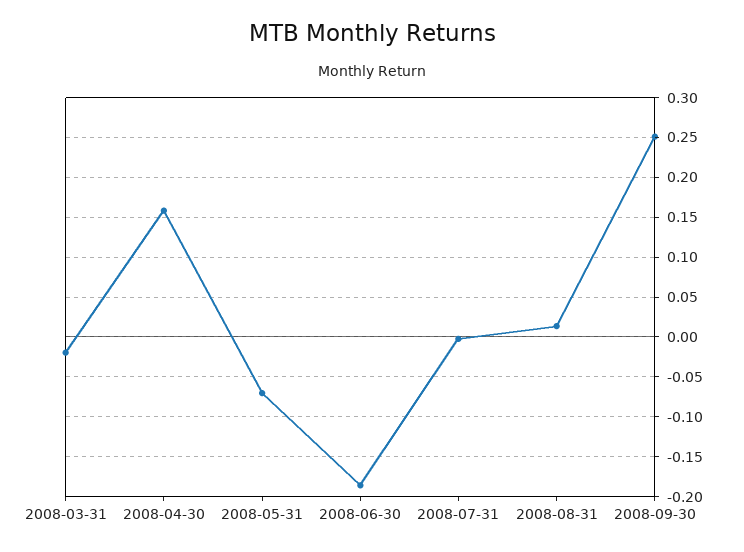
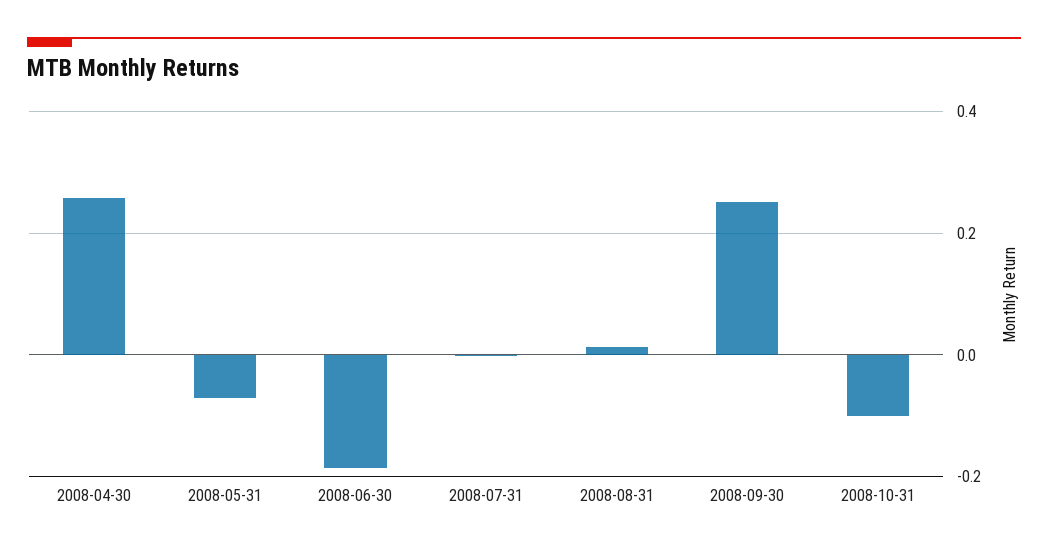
2008-03-31: -0.02 -> none
2008-04-30: 0.16 -> 0.26
2008-10-31: none -> -0.1

